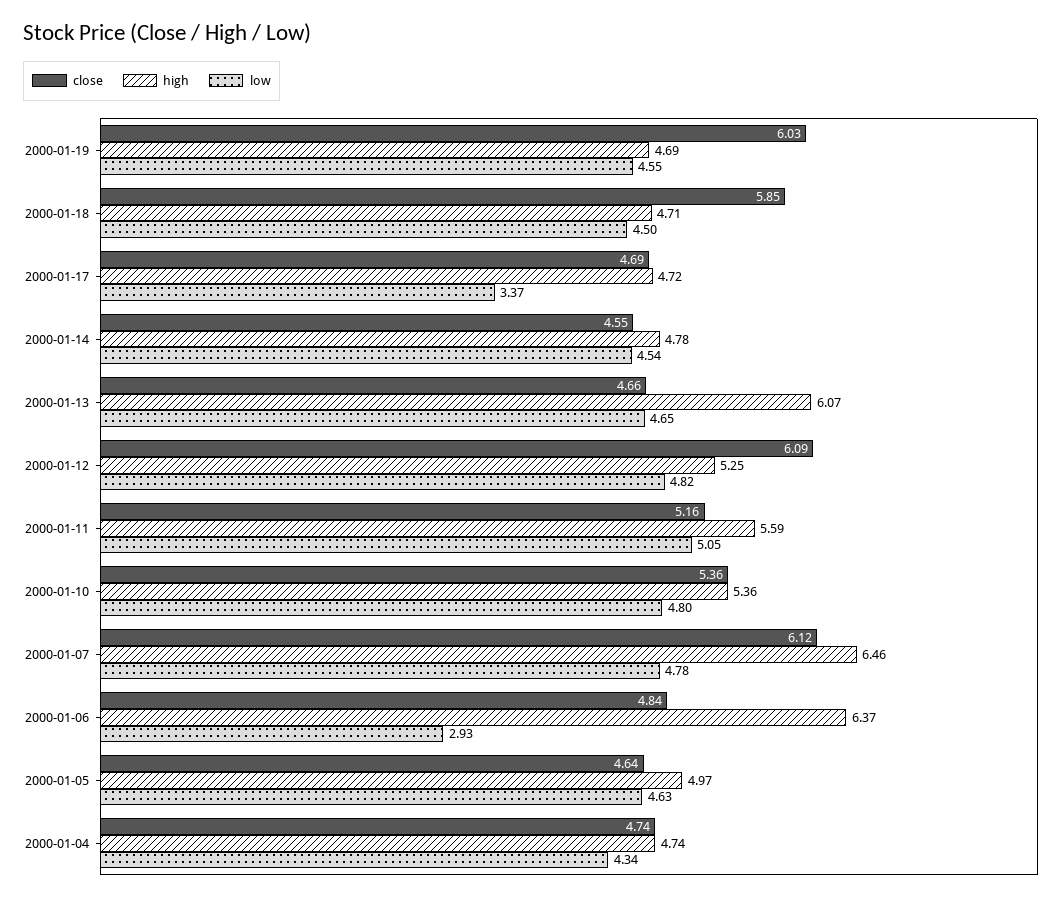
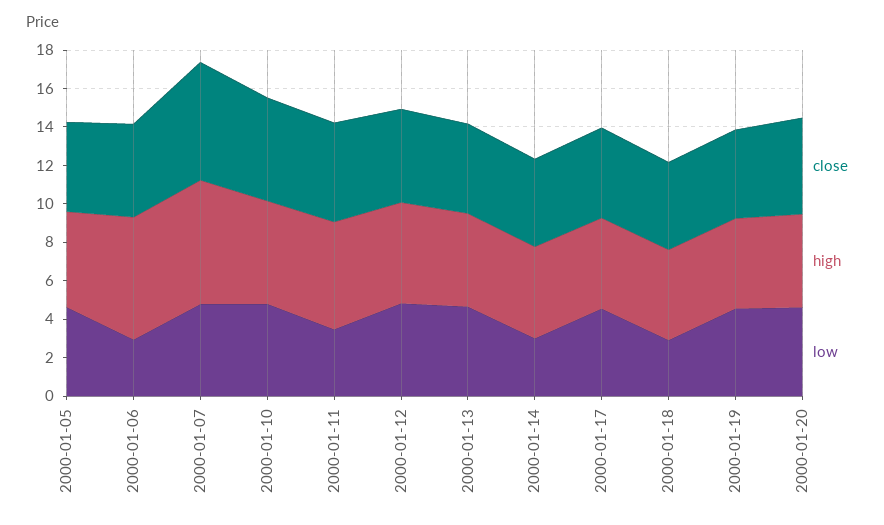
close, 2000-01-19: 6.03 -> 4.5
close, 2000-01-18: 5.85 -> 4.5
low, 2000-01-18: 4.5 -> 3
low, 2000-01-17: 3.37 -> 4.5
low, 2000-01-14: 4.54 -> 3
high, 2000-01-13: 6.07 -> 5
close, 2000-01-12: 6.09 -> 5
low, 2000-01-11: 5.05 -> 3.5
close, 2000-01-04: 4.74 -> none
high, 2000-01-04: 4.74 -> none
low, 2000-01-04: 4.34 -> none
close, 2000-01-20: none -> 5
high, 2000-01-20: none -> 5
low, 2000-01-20: none -> 4.5

